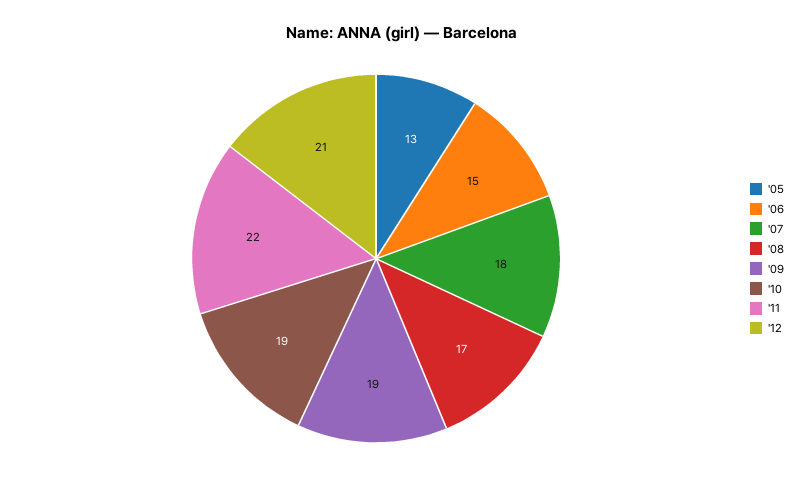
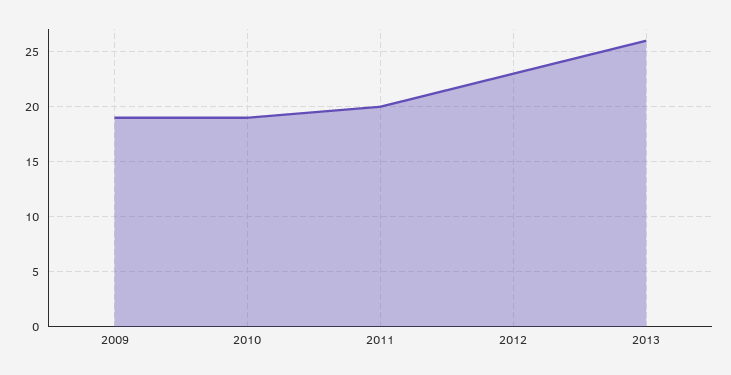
'05: 13 -> none
'06: 15 -> none
'07: 18 -> none
'08: 17 -> none
'11: 22 -> 20
'12: 21 -> 23
2013: none -> 26

